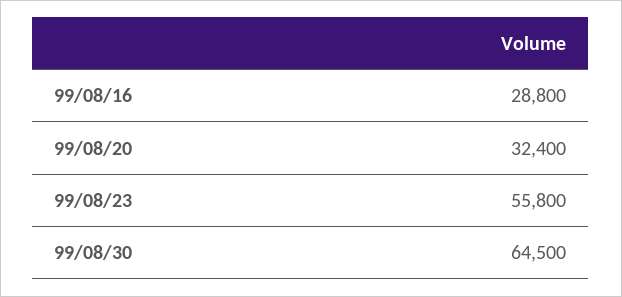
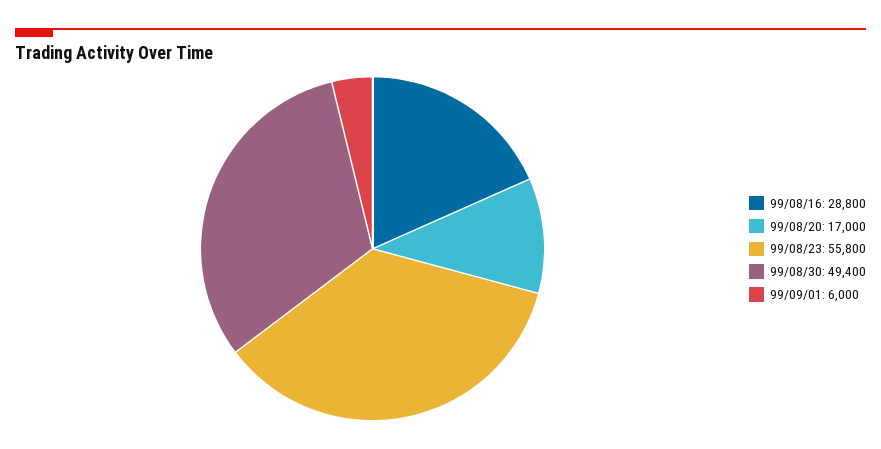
99/08/20: 32400 -> 17000
99/08/30: 64500 -> 49400
99/09/01: none -> 6000

